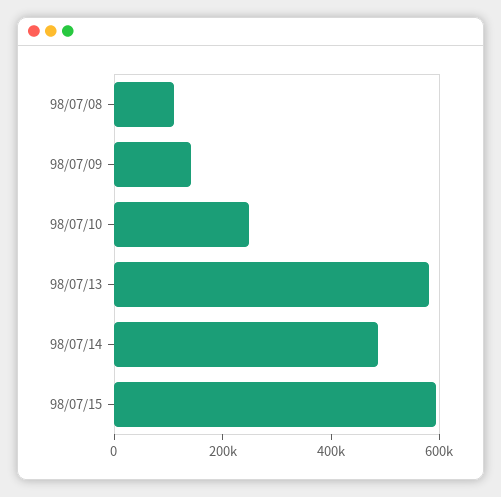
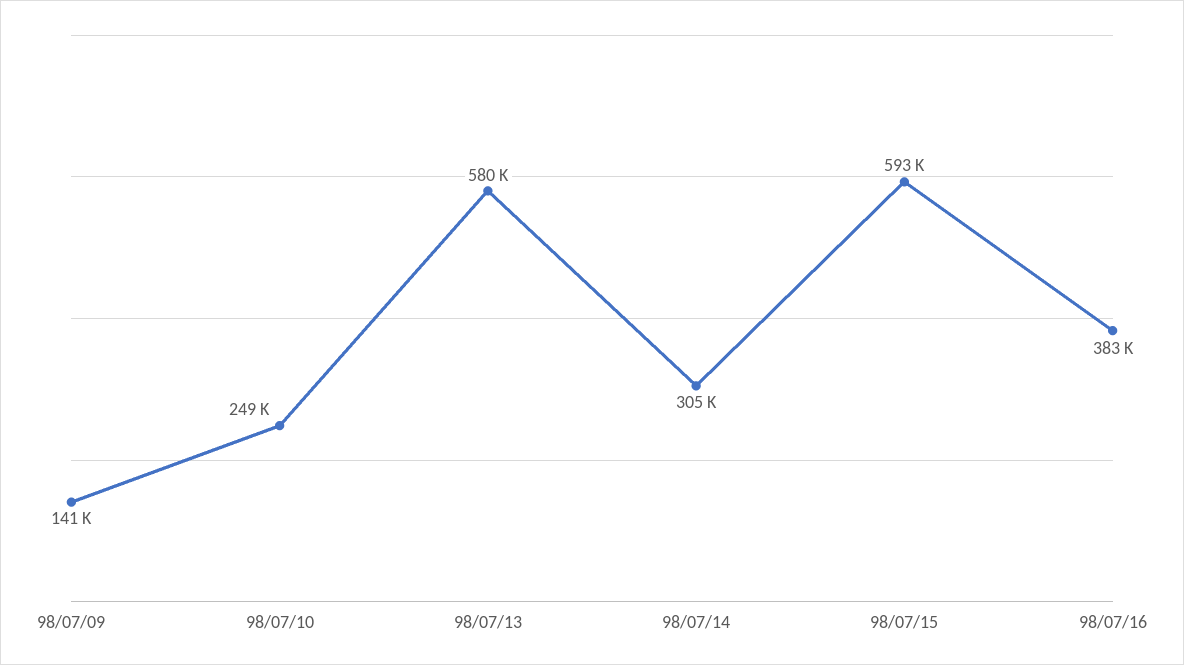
98/07/08: 100000 -> none
98/07/14: 500000 -> 305000
98/07/16: none -> 383000

